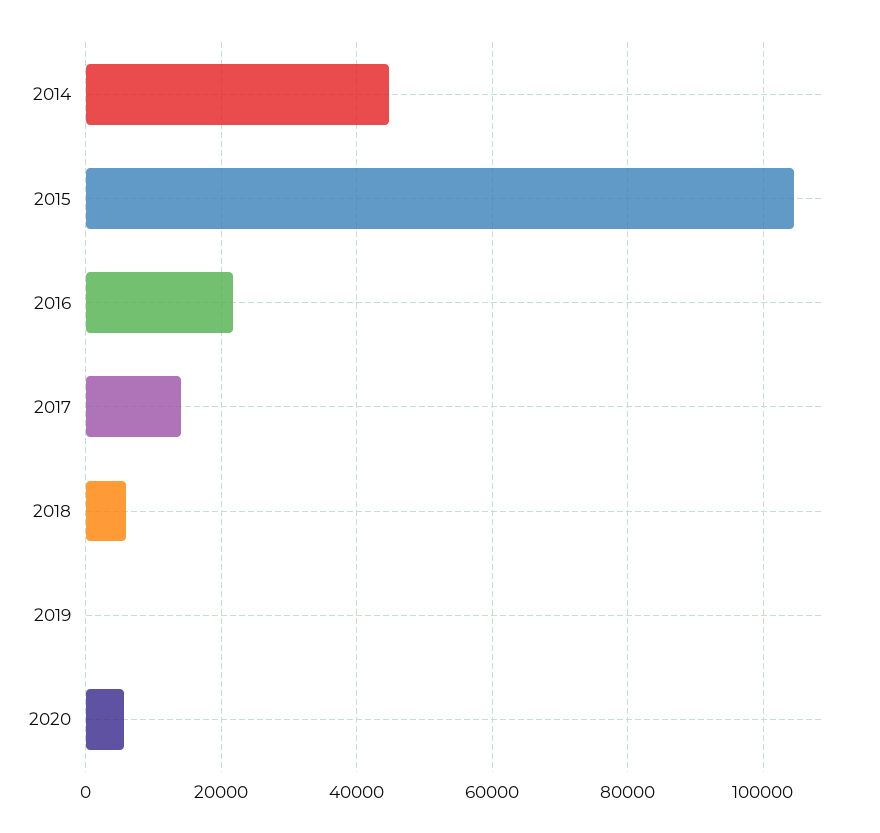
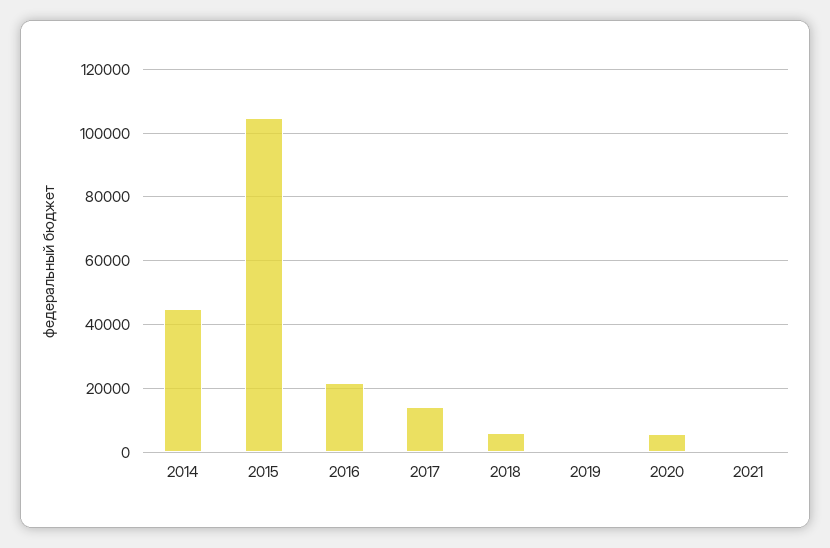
2021: none -> 0

